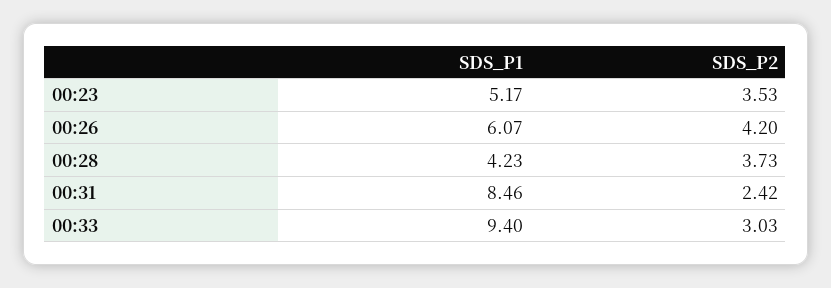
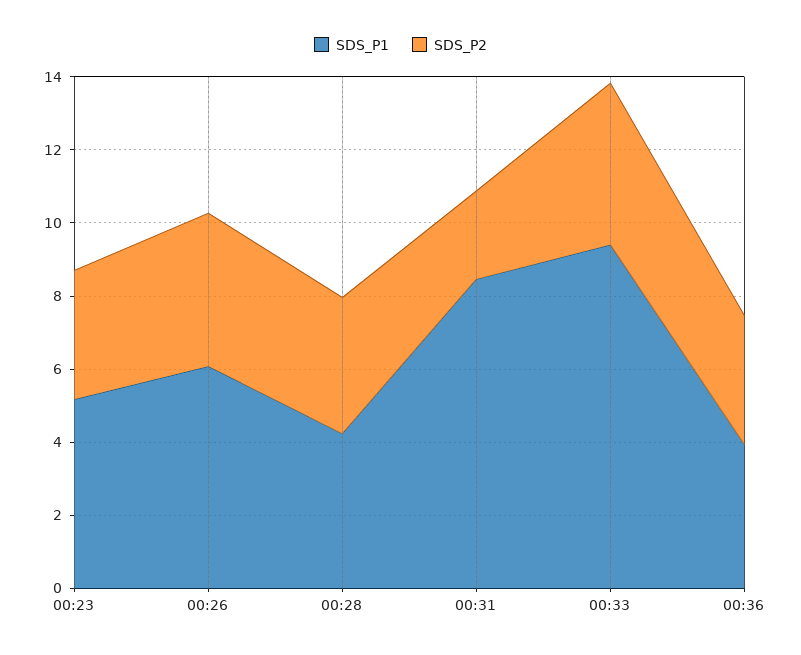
SDS_P2, 00:33: 3.03 -> 4.5
SDS_P1, 00:36: none -> 4
SDS_P2, 00:36: none -> 3.5

